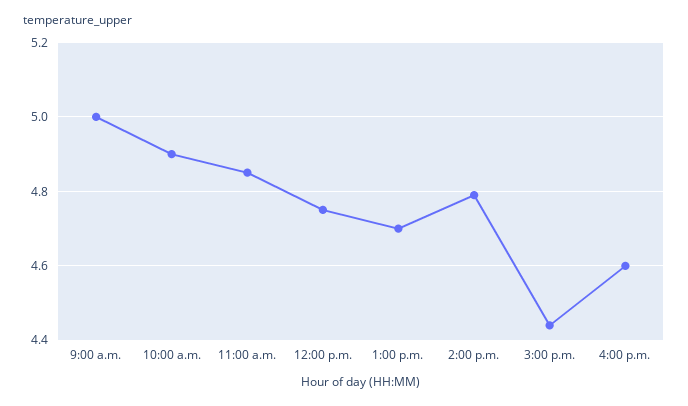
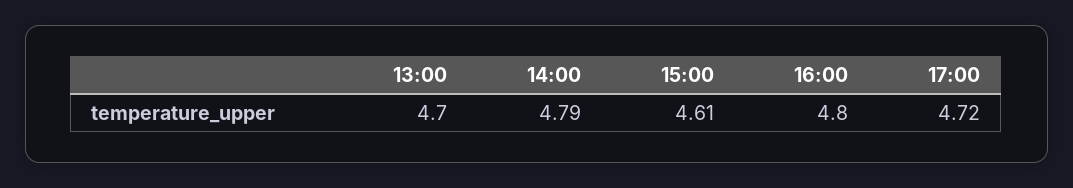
9:00 a.m.: 5 -> none
10:00 a.m.: 4.9 -> none
11:00 a.m.: 4.85 -> none
12:00 p.m.: 4.75 -> none
3:00 p.m.: 4.45 -> 4.61
4:00 p.m.: 4.6 -> 4.8
17:00: none -> 4.72

